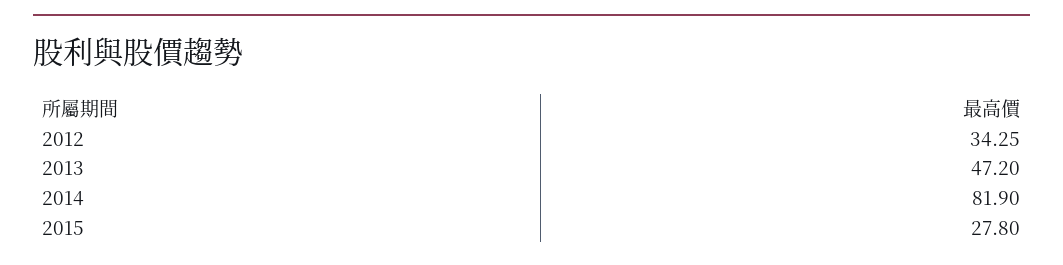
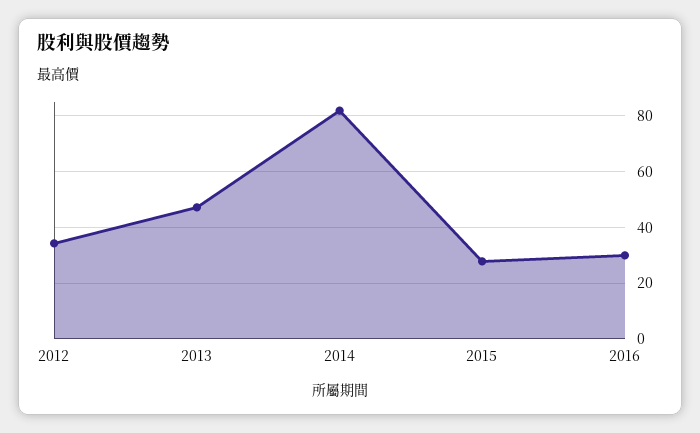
2016: none -> 30

